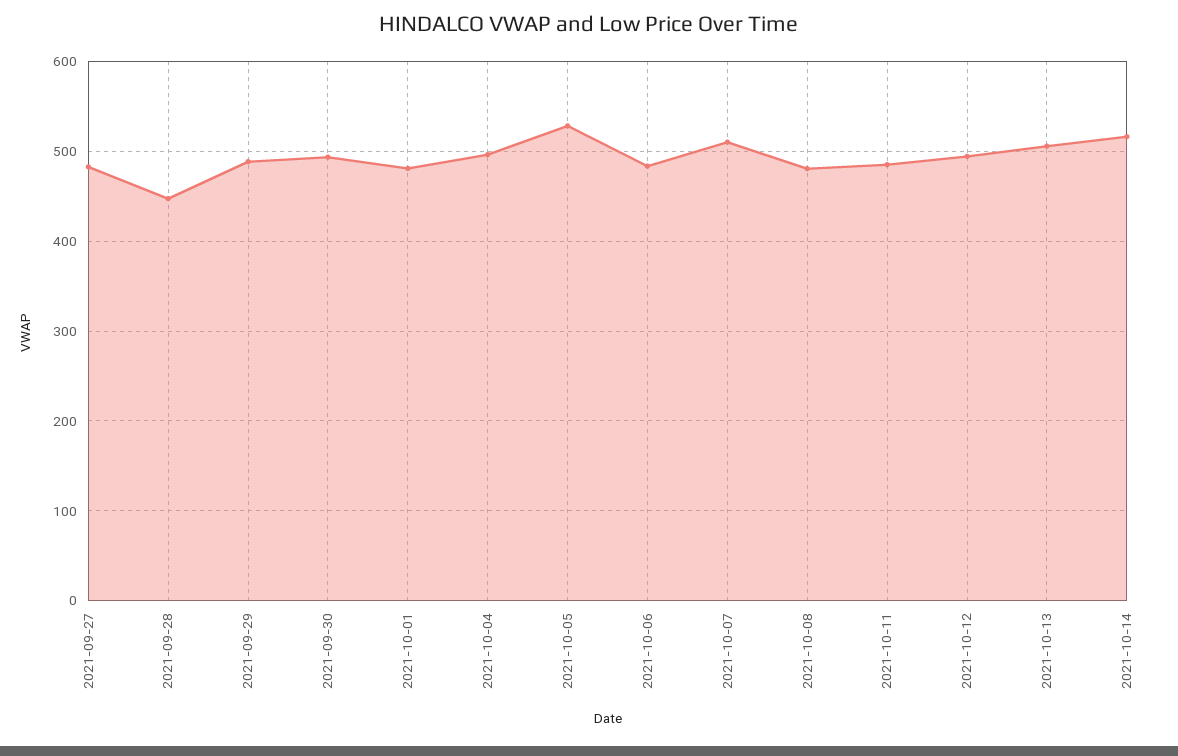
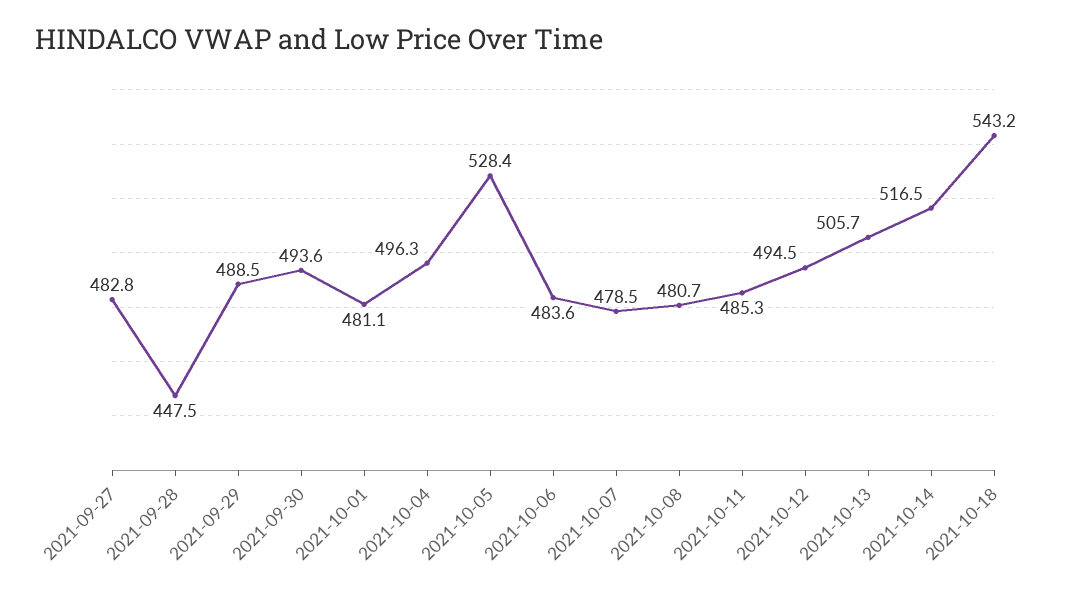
2021-10-07: 510 -> 478.5
2021-10-18: none -> 543.2

